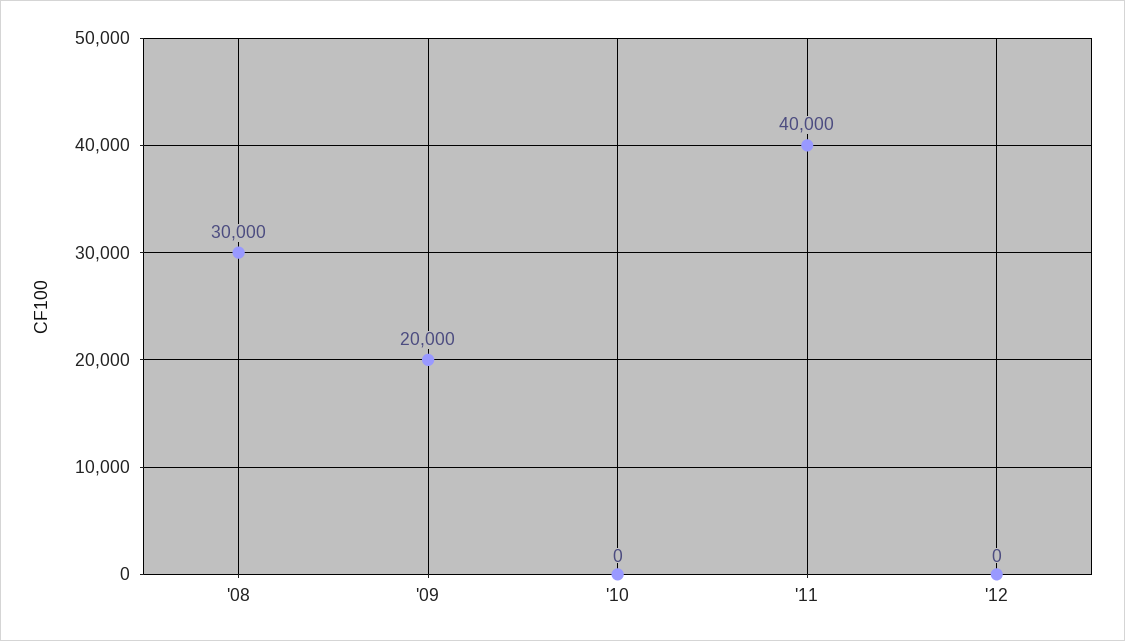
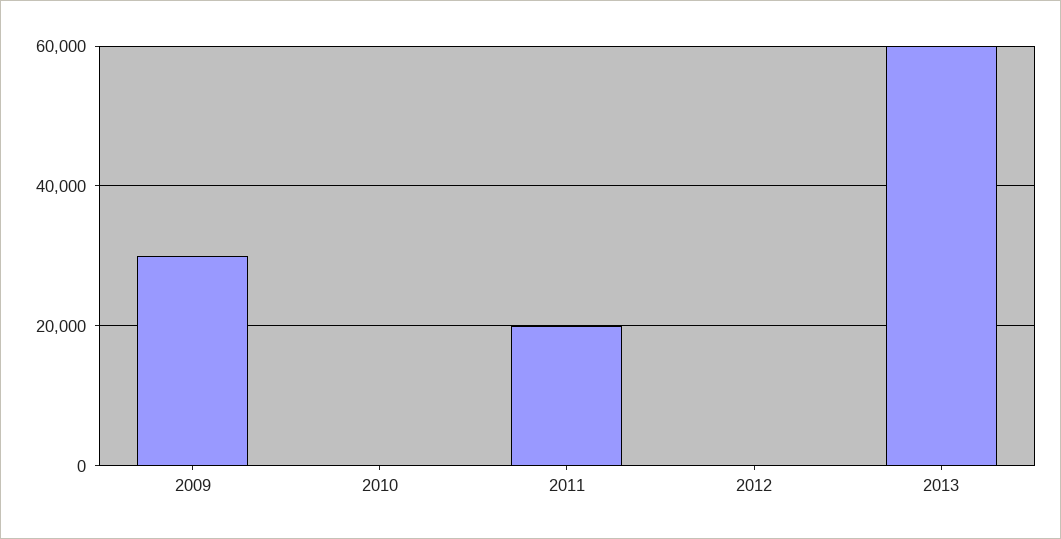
'08: 30000 -> none
'09: 20000 -> 30000
'11: 40000 -> 20000
2013: none -> 60000

